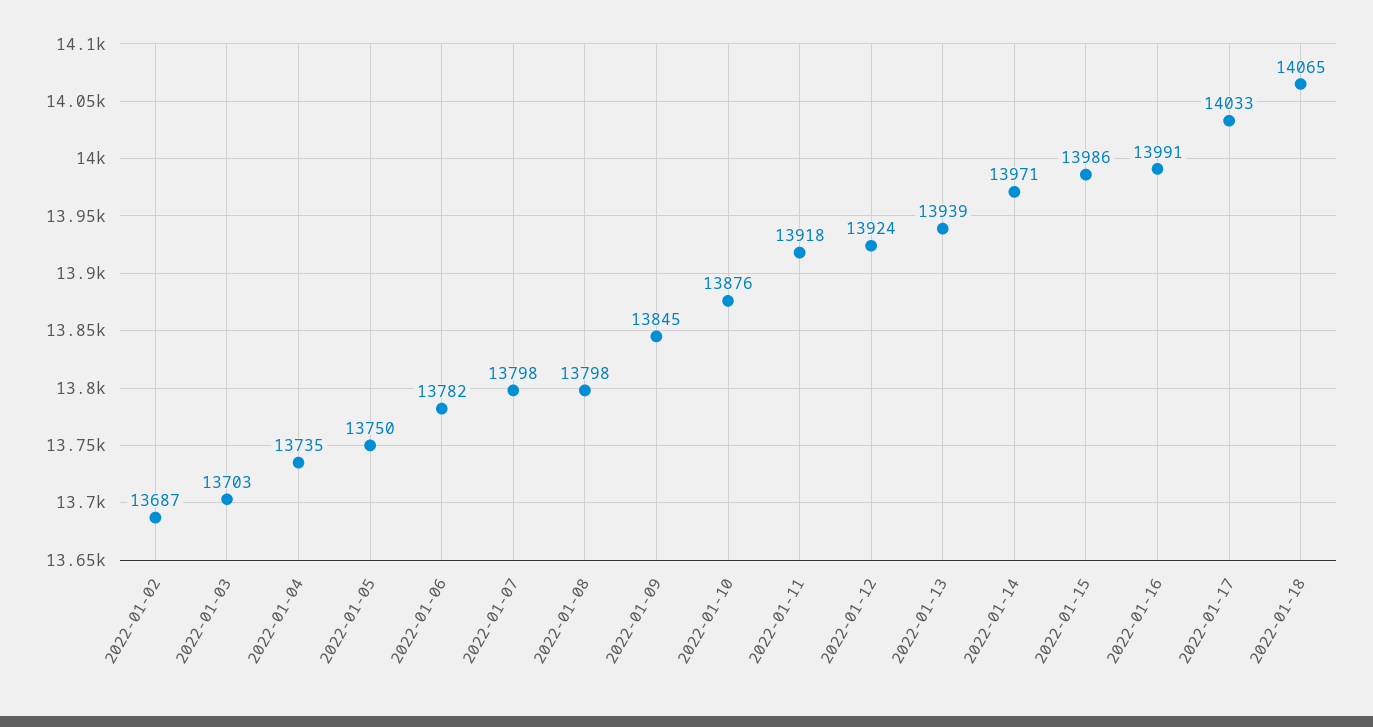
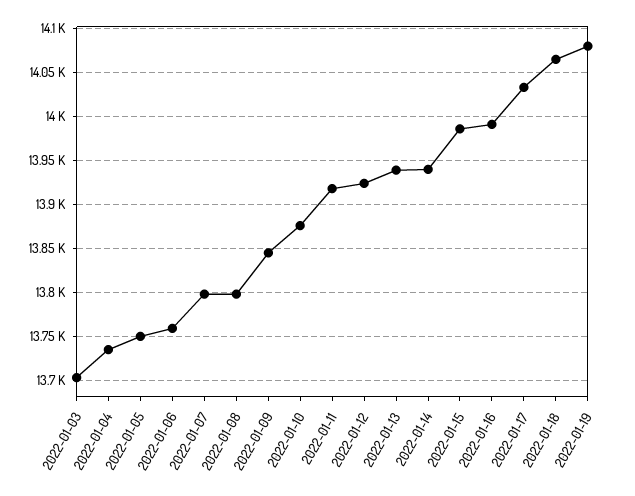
2022-01-02: 13687 -> none
2022-01-06: 13782 -> 13760
2022-01-14: 13971 -> 13940
2022-01-19: none -> 14080

